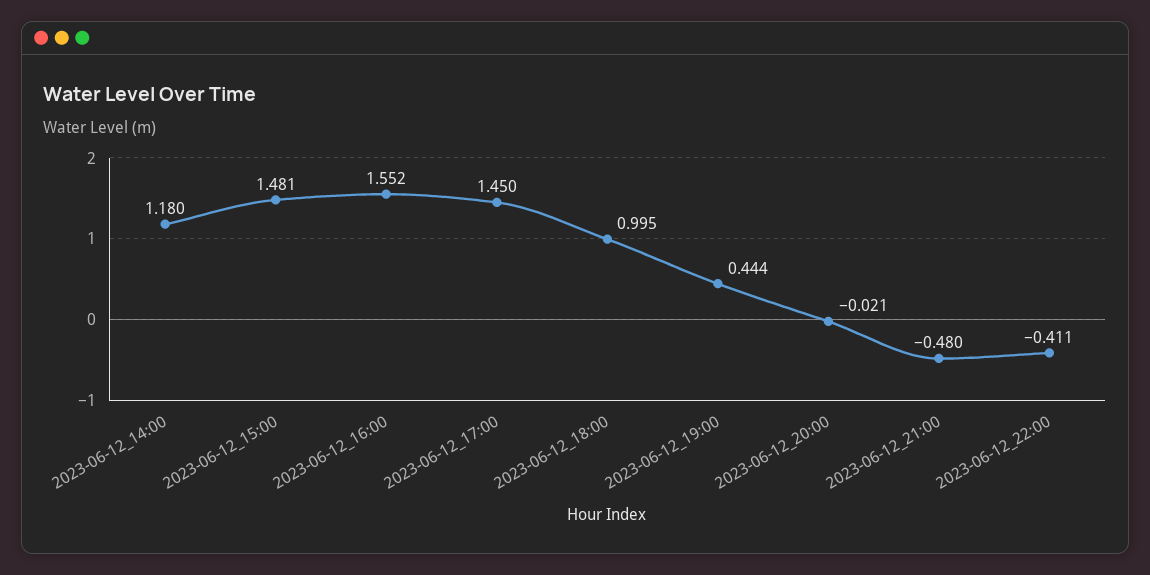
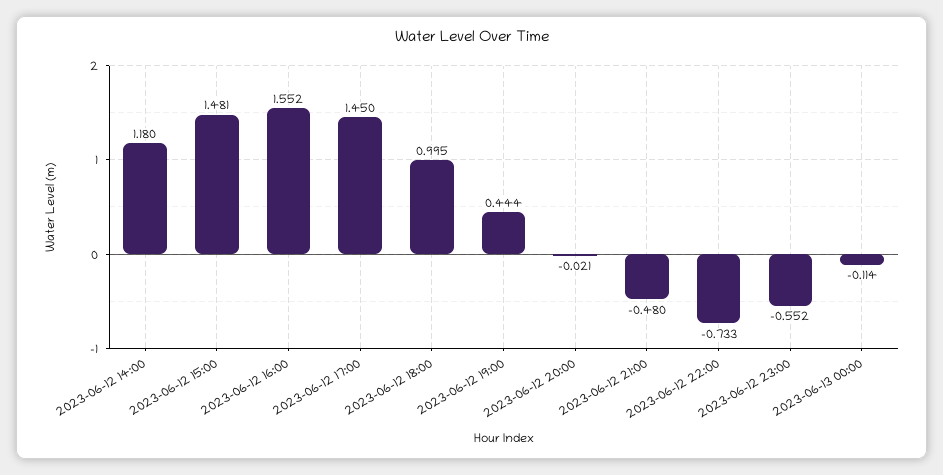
2023-06-12_22:00: -0.411 -> -0.733
2023-06-12 23:00: none -> -0.552
2023-06-13 00:00: none -> -0.114

